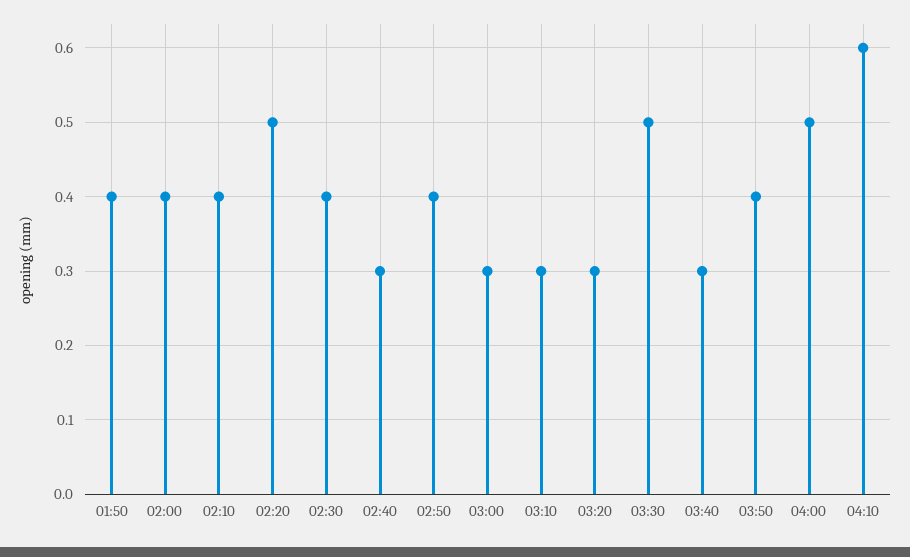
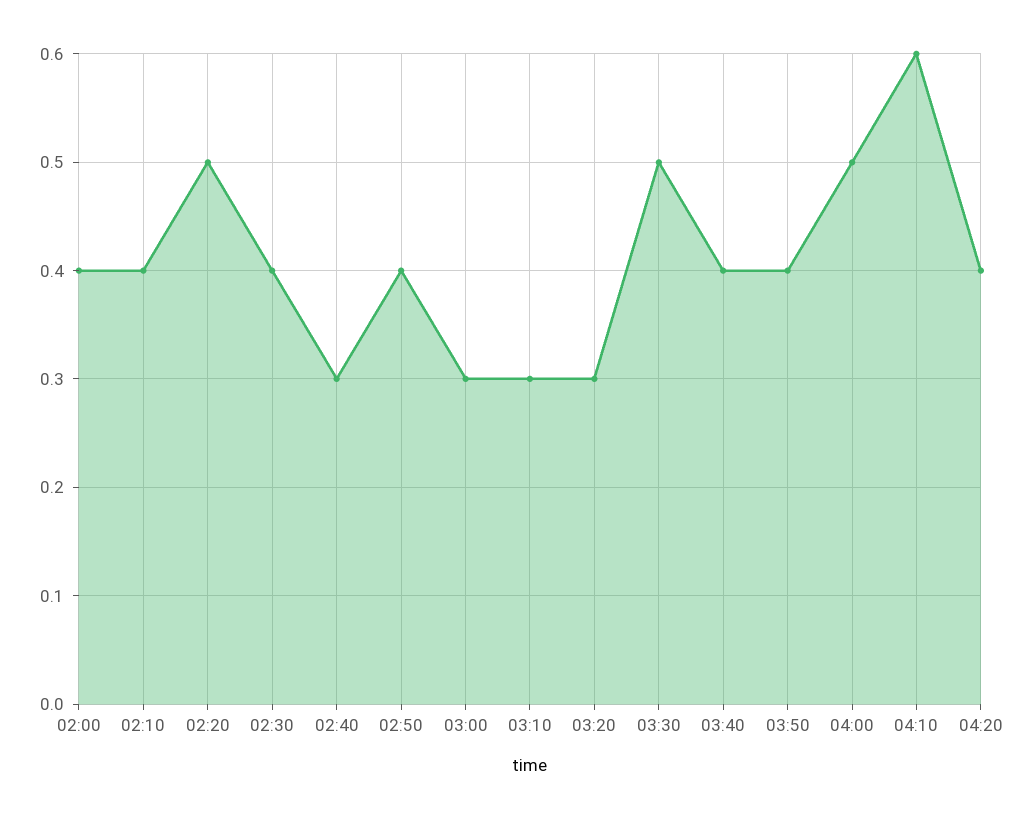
01:50: 0.4 -> none
03:40: 0.3 -> 0.4
04:20: none -> 0.4

